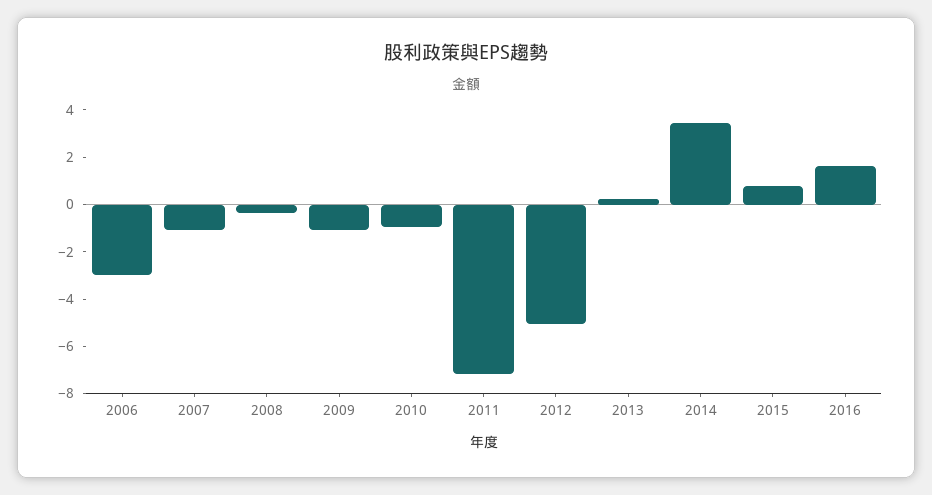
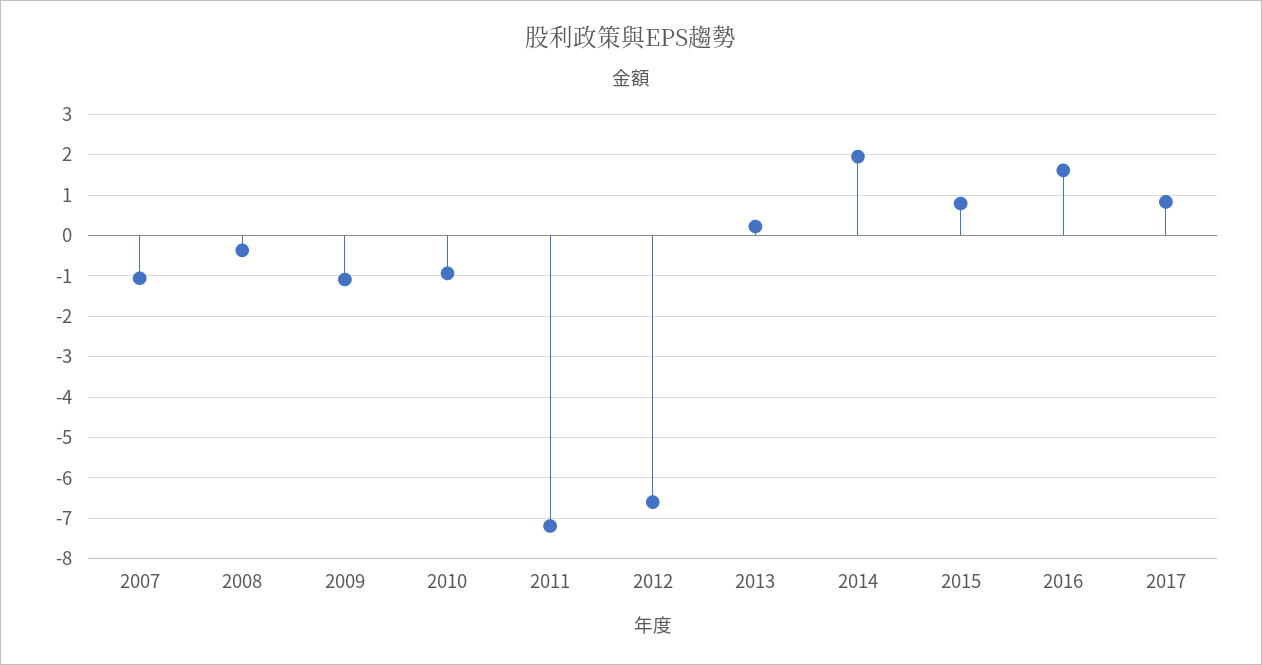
2006: -3 -> none
2012: -5 -> -6.6
2014: 3.5 -> 2
2017: none -> 0.8

